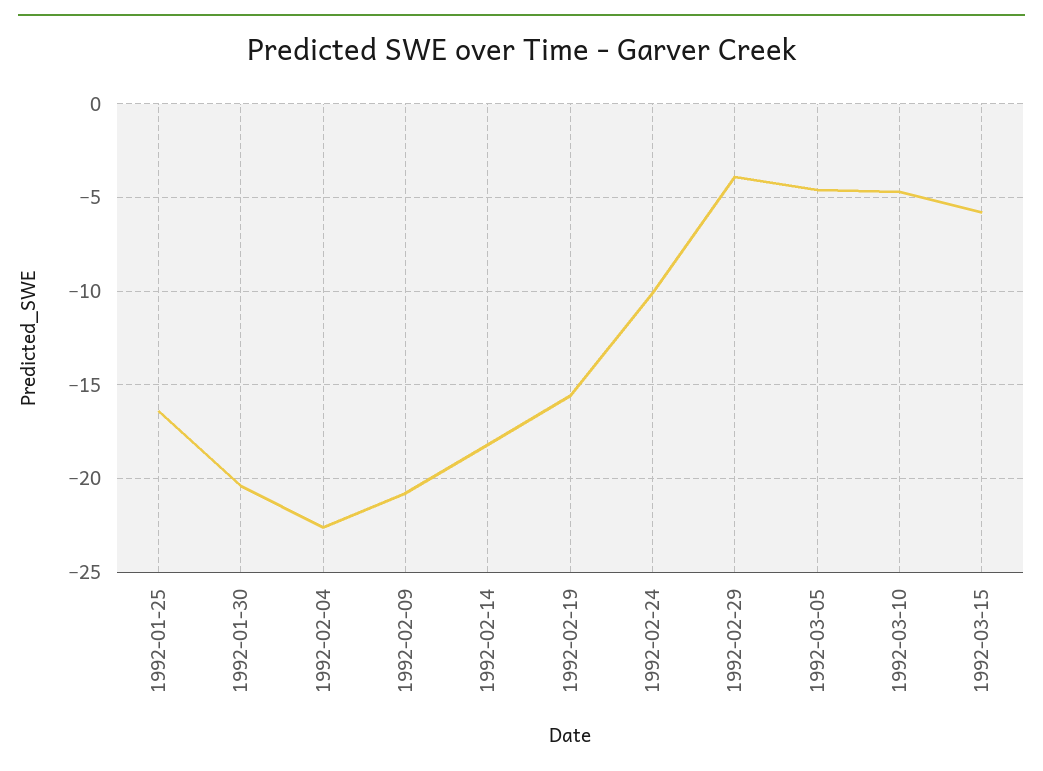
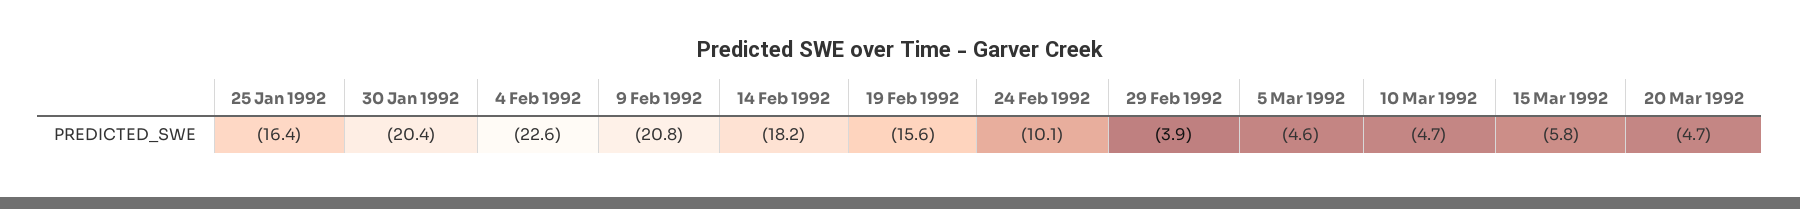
20 Mar 1992: none -> -4.7

